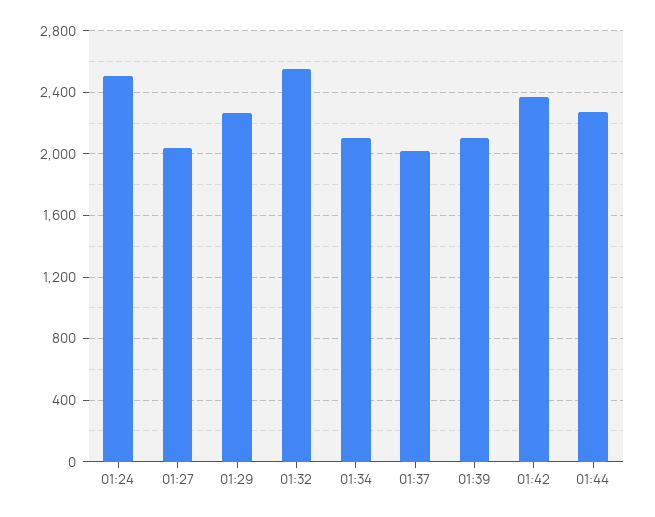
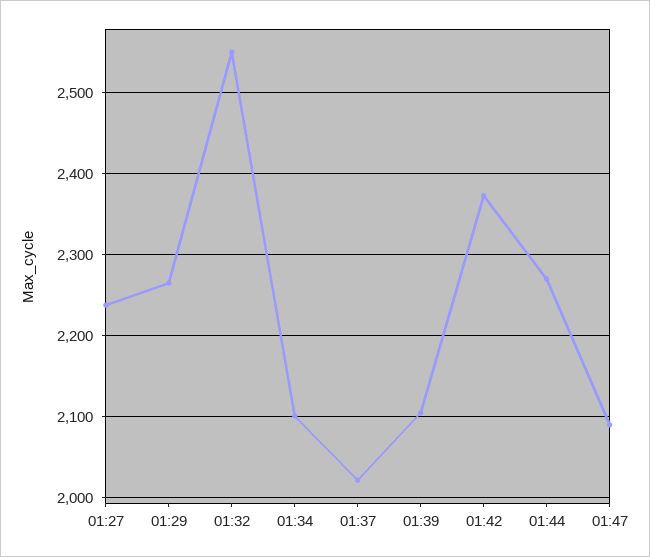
01:24: 2500 -> none
01:27: 2050 -> 2240
01:47: none -> 2090

